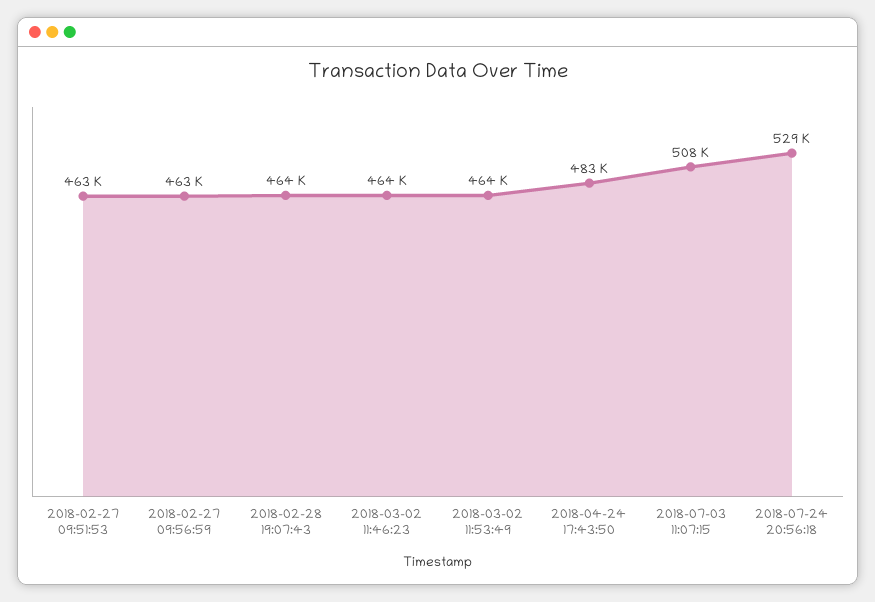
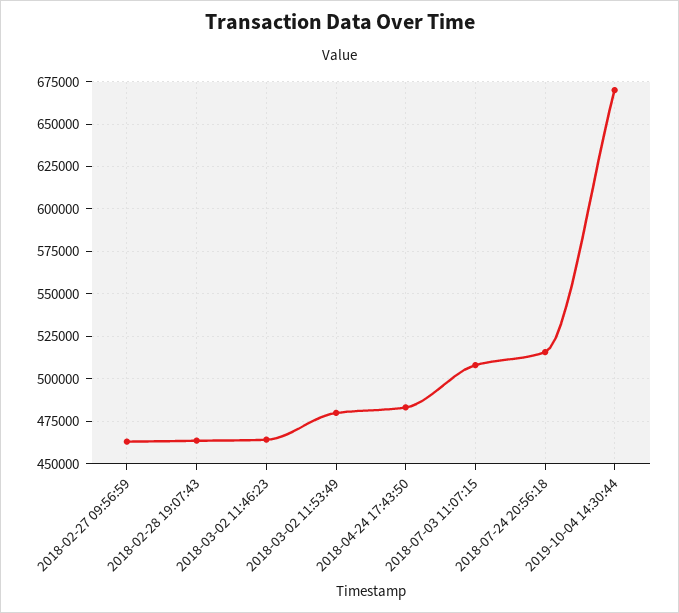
2018-02-27 09:51:53: 463000 -> none
2018-03-02 11:53:49: 464000 -> 480000
2018-07-24 20:56:18: 529000 -> 515000
2019-10-04 14:30:44: none -> 670000

